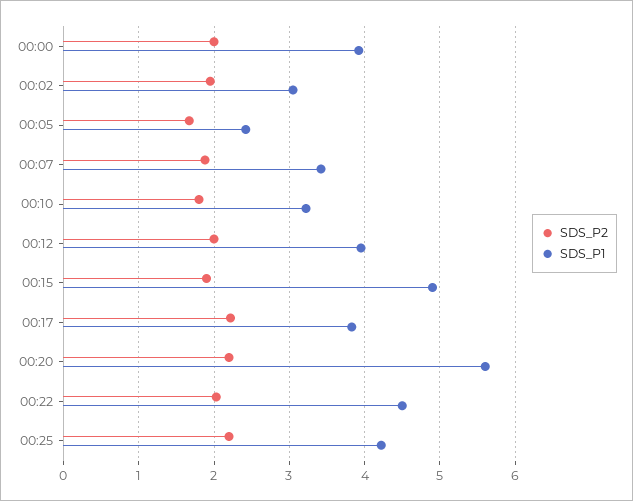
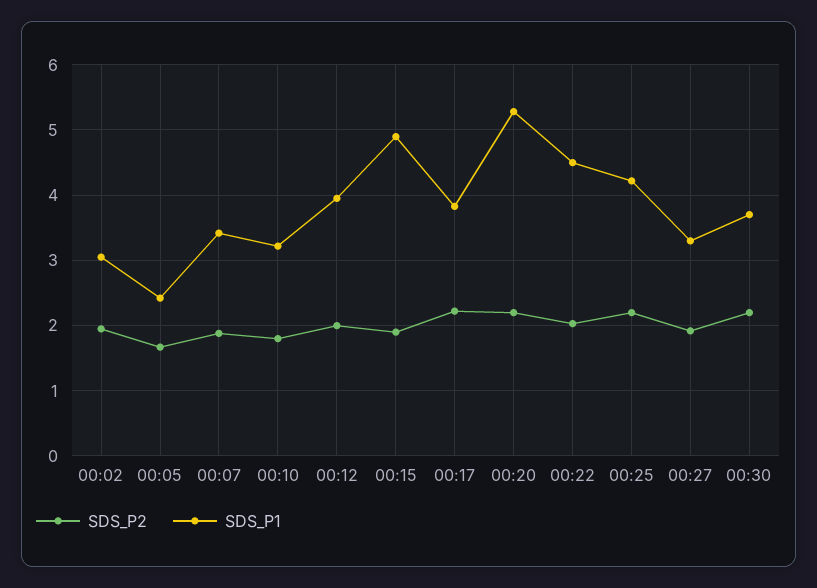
SDS_P2, 00:00: 2 -> none
SDS_P1, 00:00: 3.9 -> none
SDS_P1, 00:20: 5.6 -> 5.3
SDS_P2, 00:27: none -> 1.9
SDS_P1, 00:27: none -> 3.3
SDS_P2, 00:30: none -> 2.2
SDS_P1, 00:30: none -> 3.7

